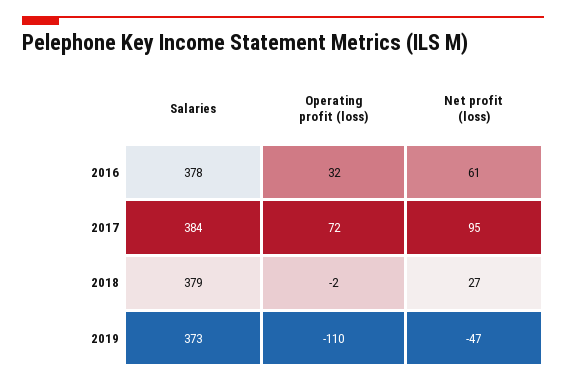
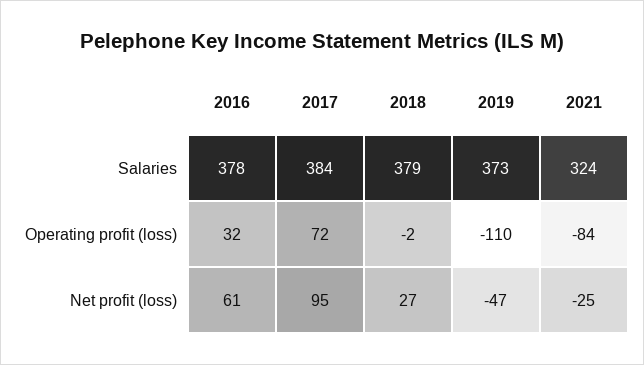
Salaries, 2021: none -> 324
Operating profit (loss), 2021: none -> -84
Net profit (loss), 2021: none -> -25

